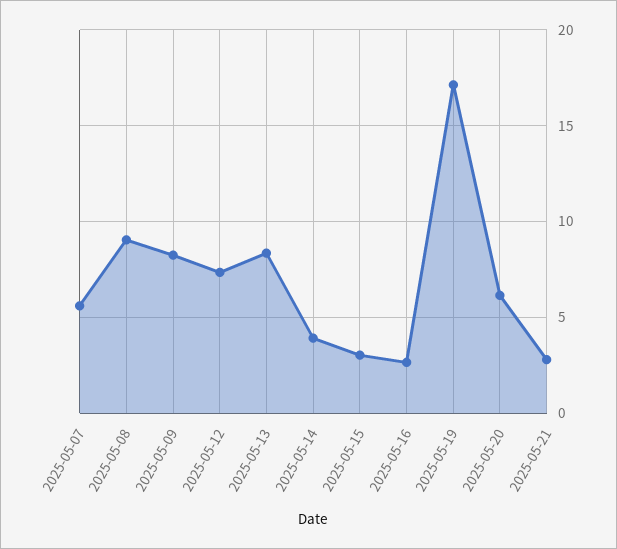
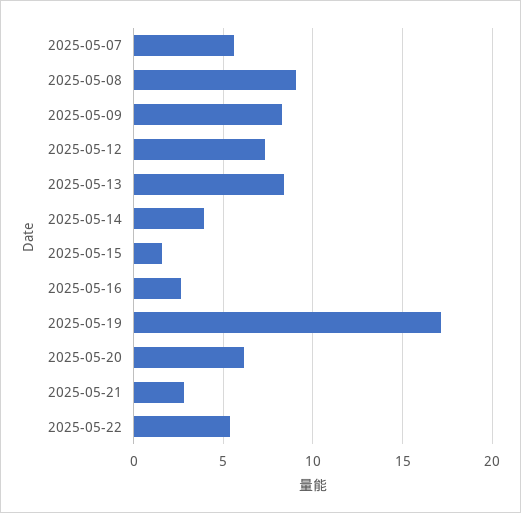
2025-05-15: 3 -> 1.5
2025-05-22: none -> 5.5

